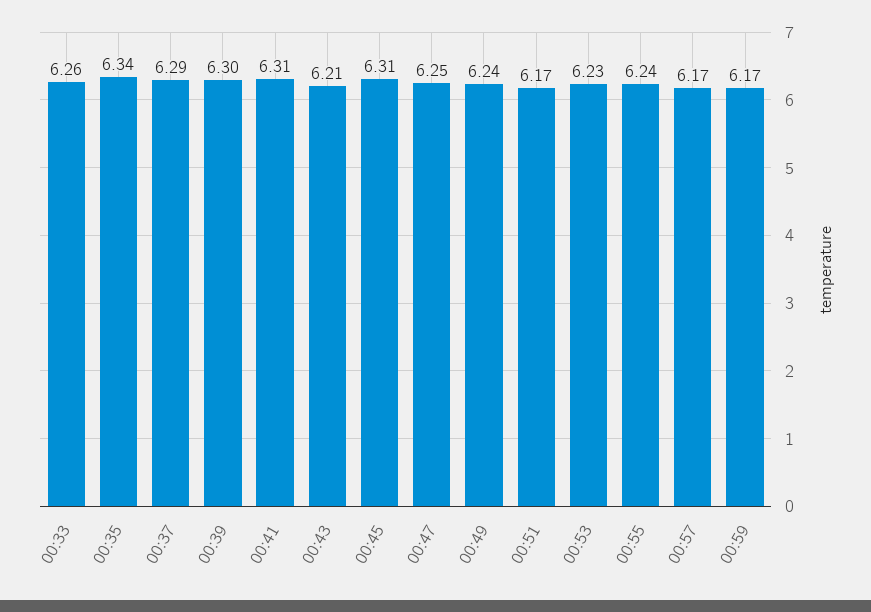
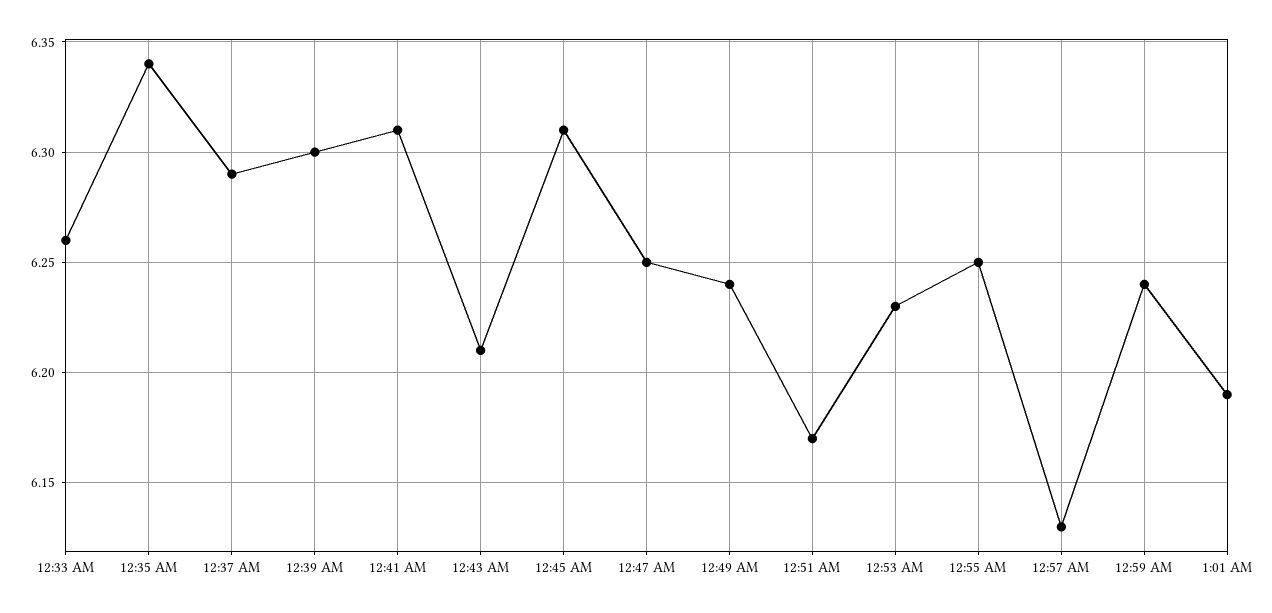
00:55: 6.24 -> 6.25
00:57: 6.17 -> 6.13
00:59: 6.17 -> 6.24
1:01 AM: none -> 6.19

